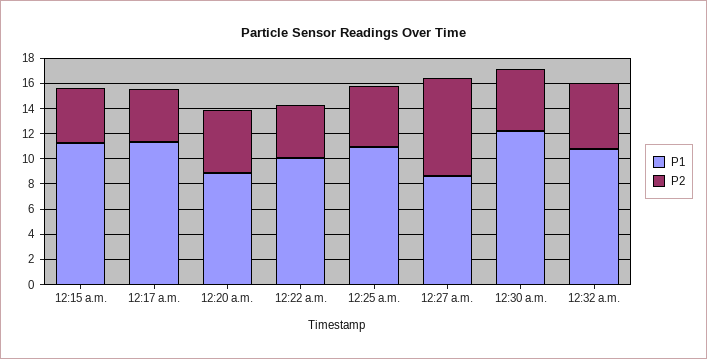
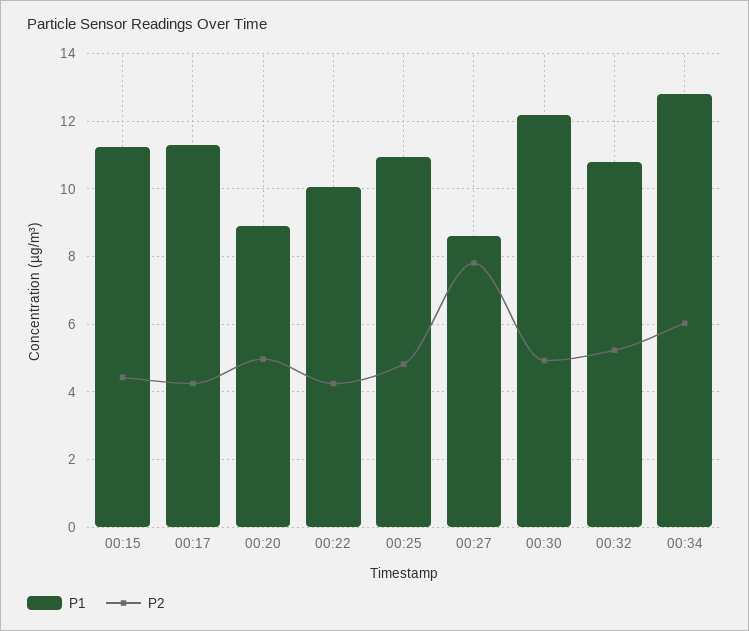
P1, 00:34: none -> 12.8
P2, 00:34: none -> 6

